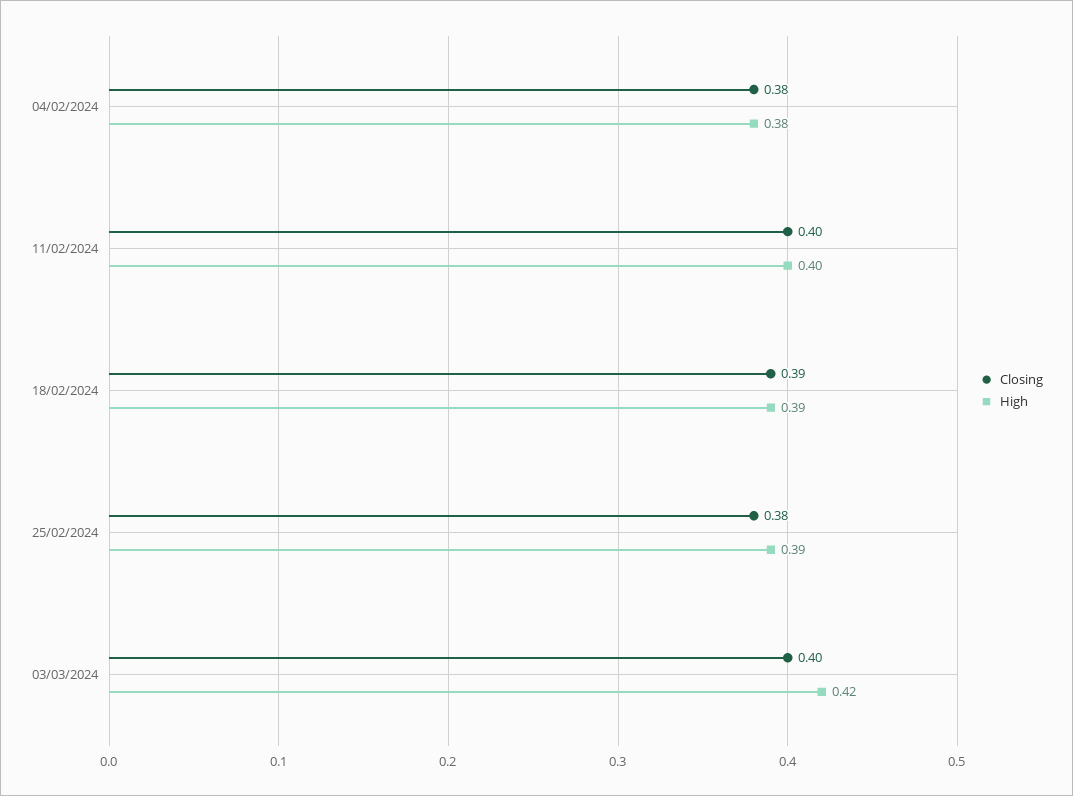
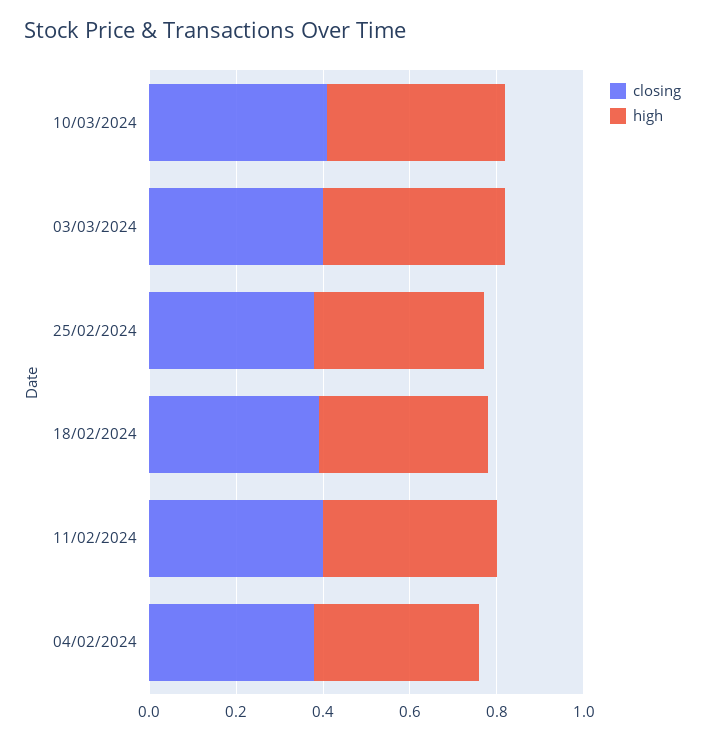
Closing, 10/03/2024: none -> 0.4
High, 10/03/2024: none -> 0.4

